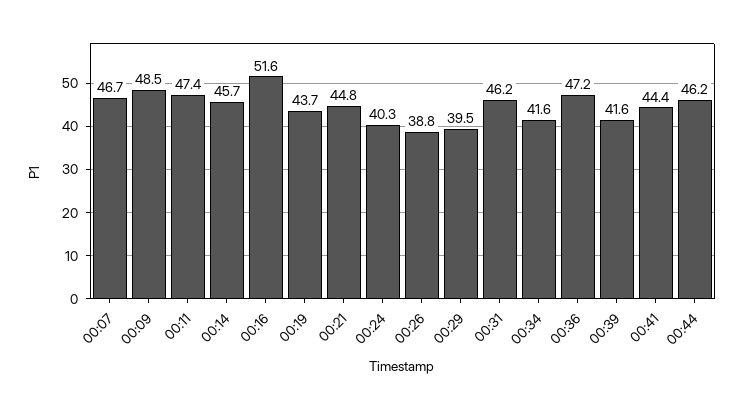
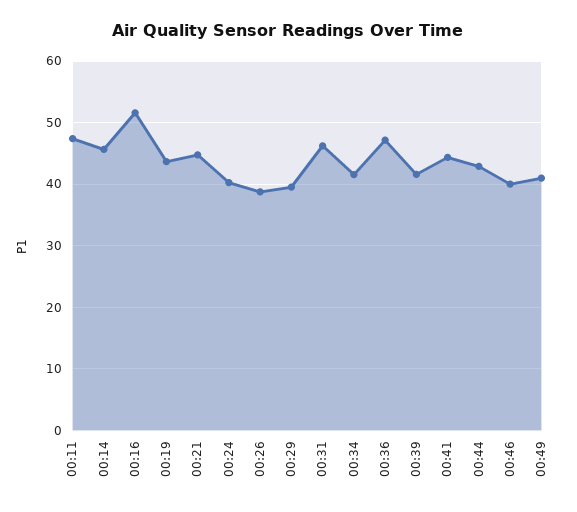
00:07: 46.7 -> none
00:09: 48.5 -> none
00:44: 46.2 -> 43
00:46: none -> 40
00:49: none -> 41

